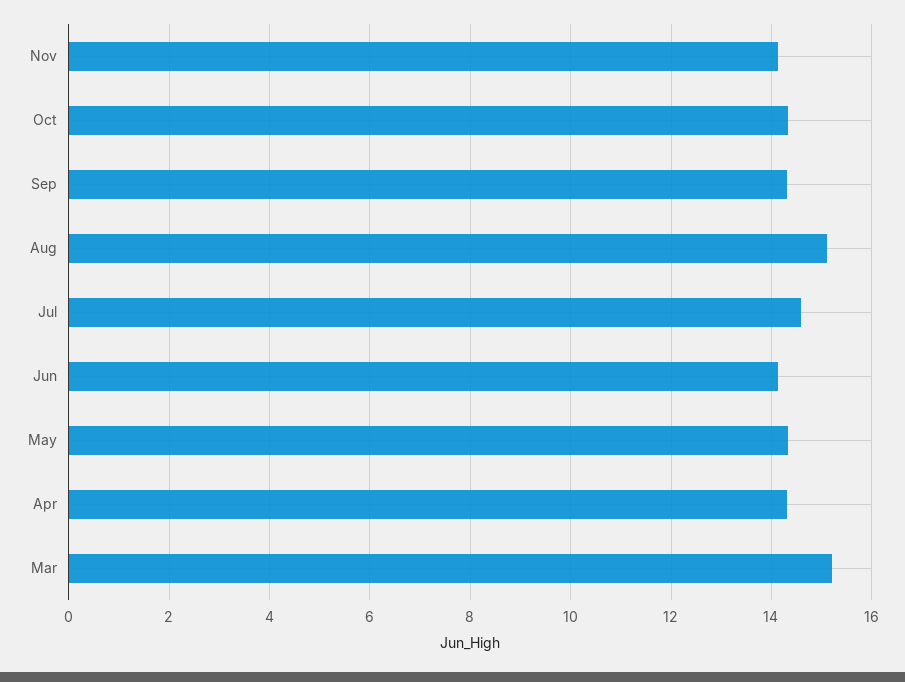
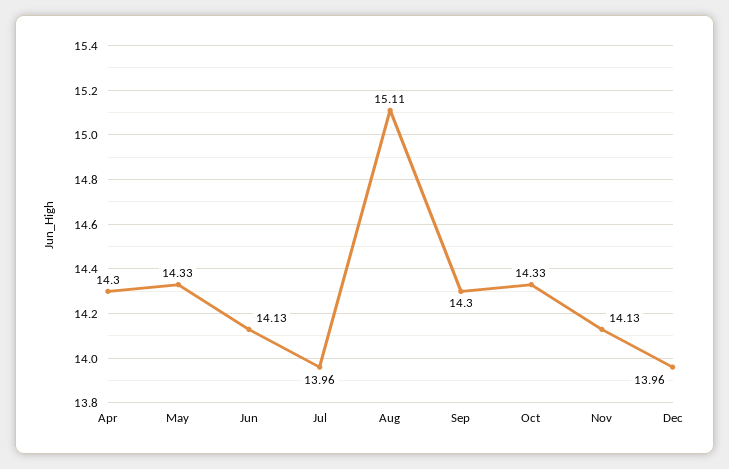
Jul: 14.6 -> 13.96
Mar: 15.2 -> none
Dec: none -> 13.96

